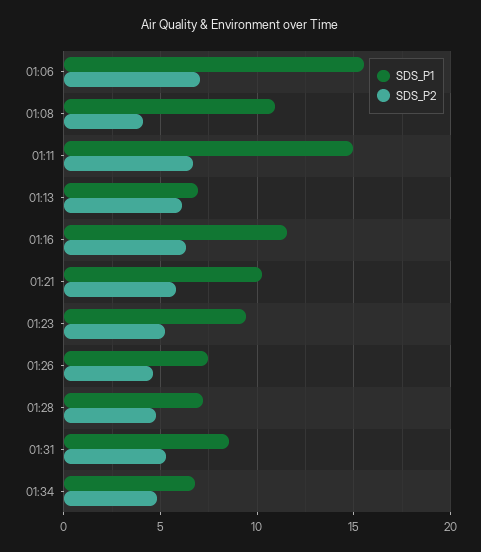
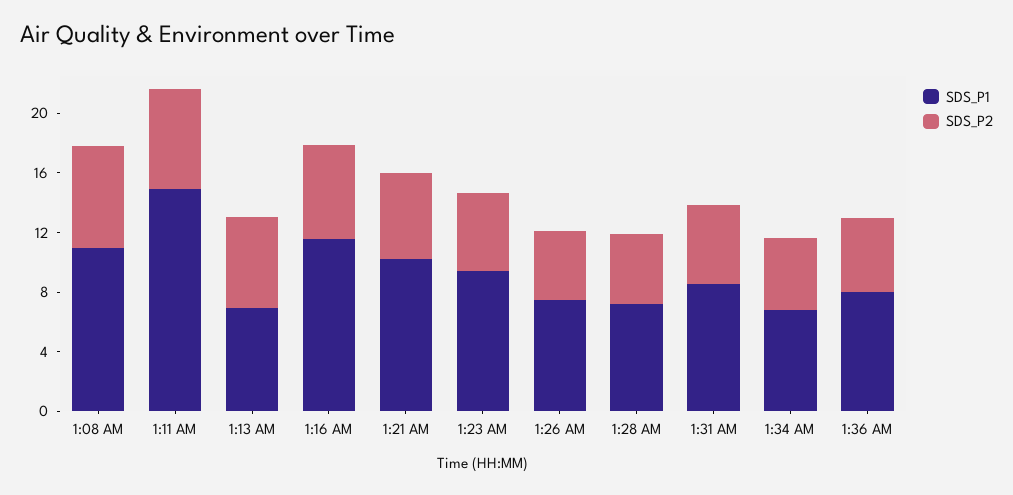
SDS_P1, 01:06: 15.5 -> none
SDS_P2, 01:06: 7 -> none
SDS_P2, 01:08: 4 -> 7
SDS_P1, 1:36 AM: none -> 8
SDS_P2, 1:36 AM: none -> 5

